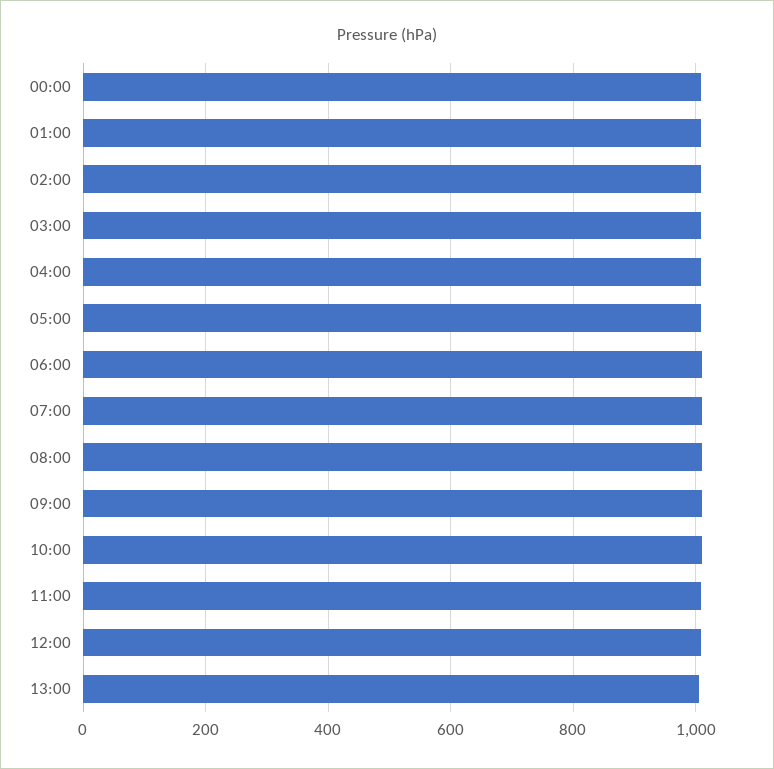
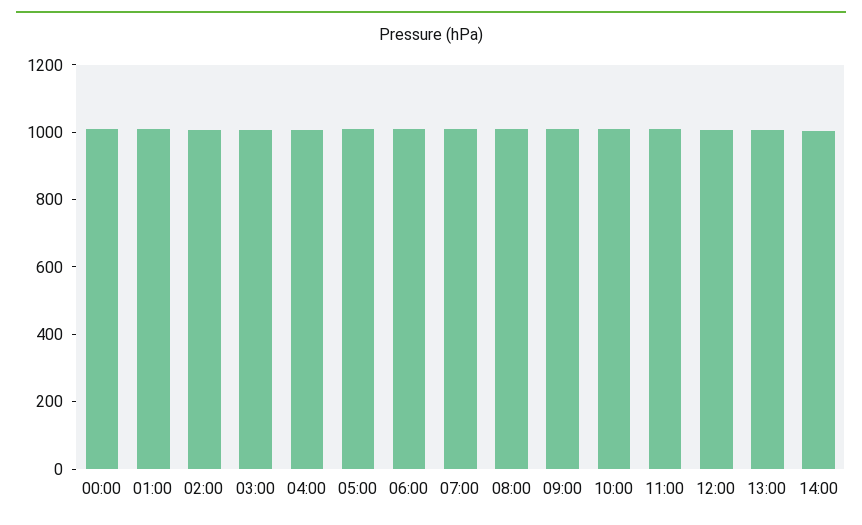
14:00: none -> 1000

